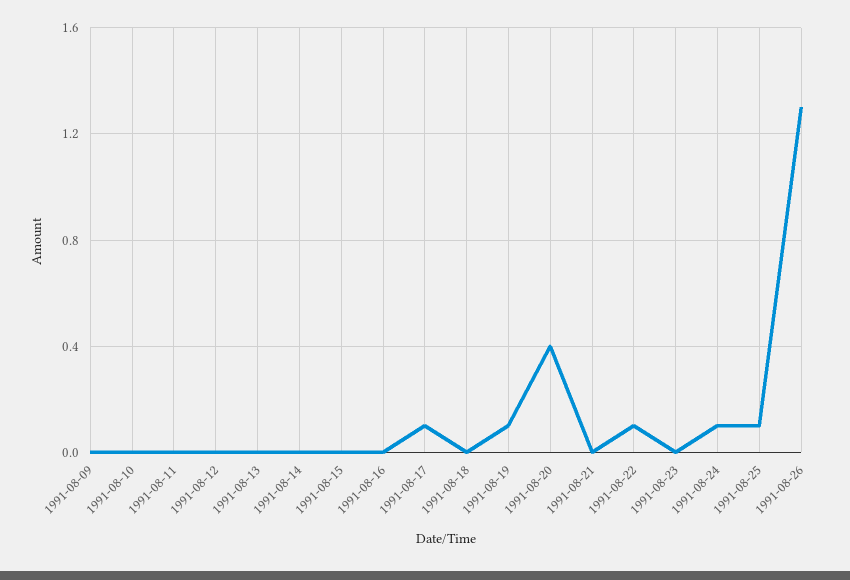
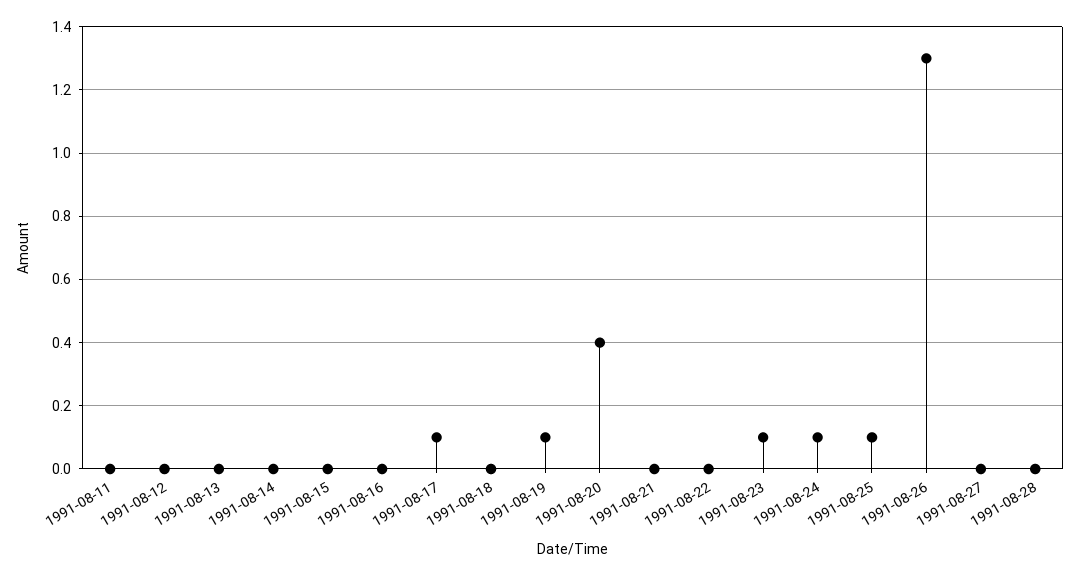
1991-08-09: 0 -> none
1991-08-10: 0 -> none
1991-08-22: 0.1 -> 0
1991-08-23: 0 -> 0.1
1991-08-27: none -> 0
1991-08-28: none -> 0

